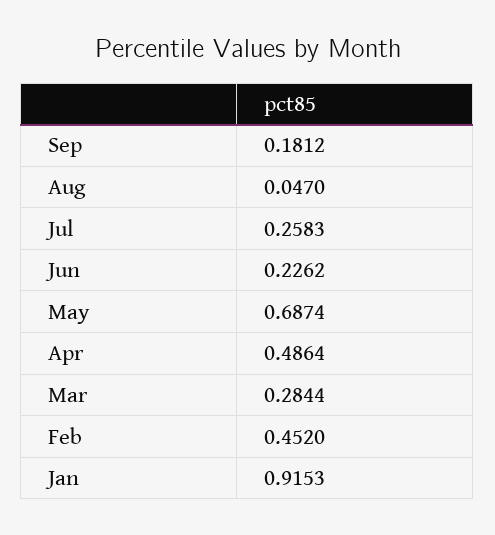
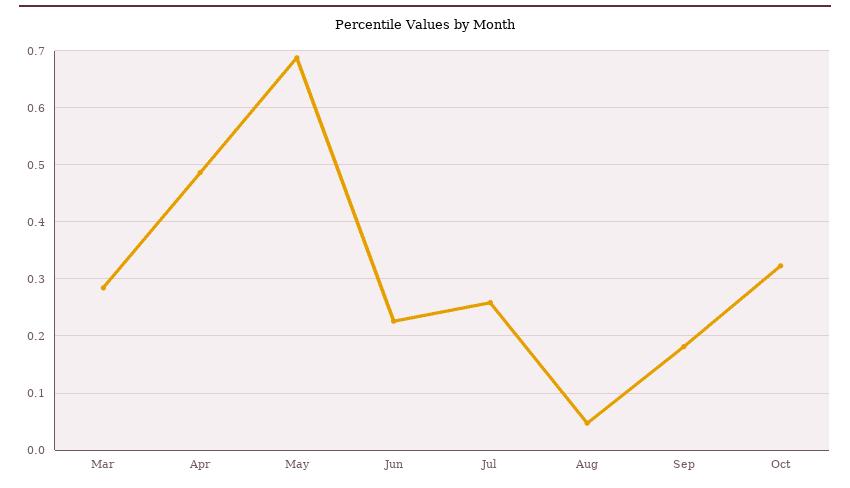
Feb: 0.452 -> none
Jan: 0.9153 -> none
Oct: none -> 0.32

